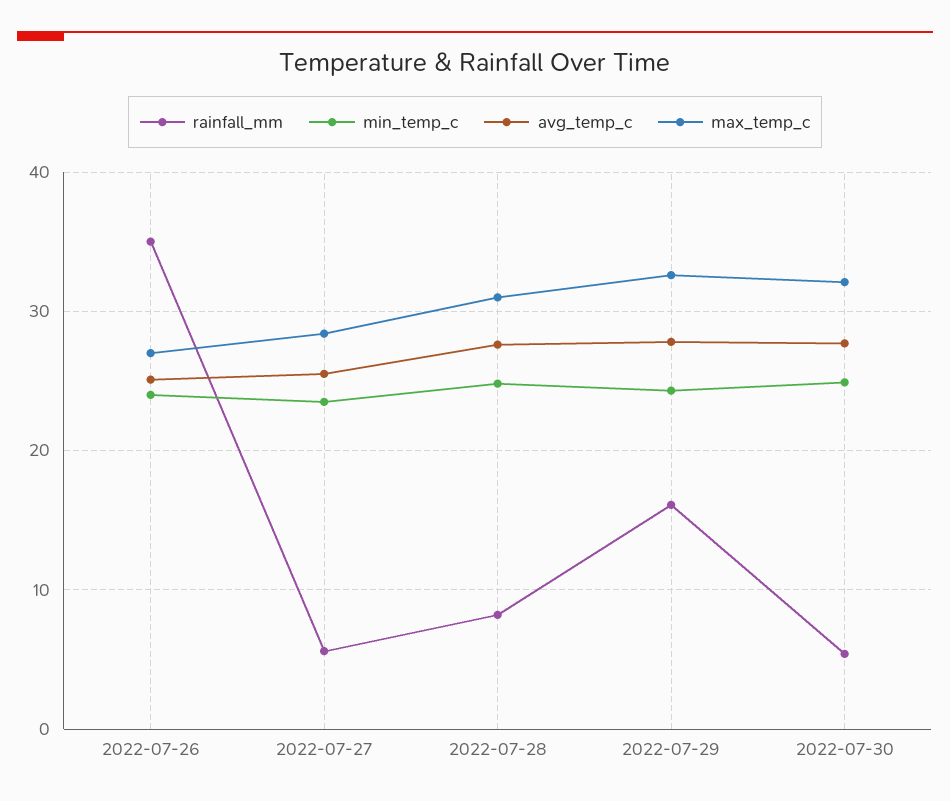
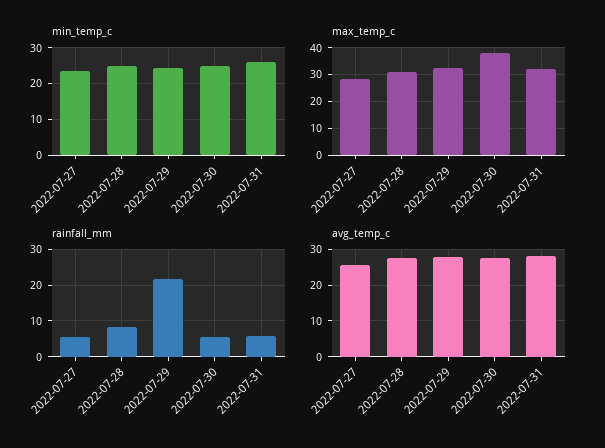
rainfall_mm, 2022-07-26: 35 -> none
min_temp_c, 2022-07-26: 24 -> none
avg_temp_c, 2022-07-26: 25 -> none
max_temp_c, 2022-07-26: 27 -> none
rainfall_mm, 2022-07-29: 16 -> 22
max_temp_c, 2022-07-30: 32 -> 37.5
min_temp_c, 2022-07-31: none -> 26
max_temp_c, 2022-07-31: none -> 32.5
rainfall_mm, 2022-07-31: none -> 6
avg_temp_c, 2022-07-31: none -> 28

